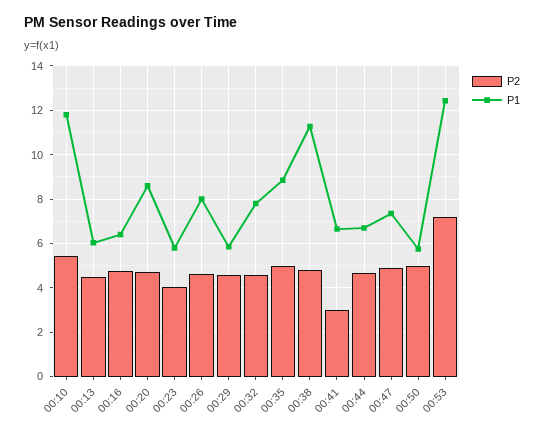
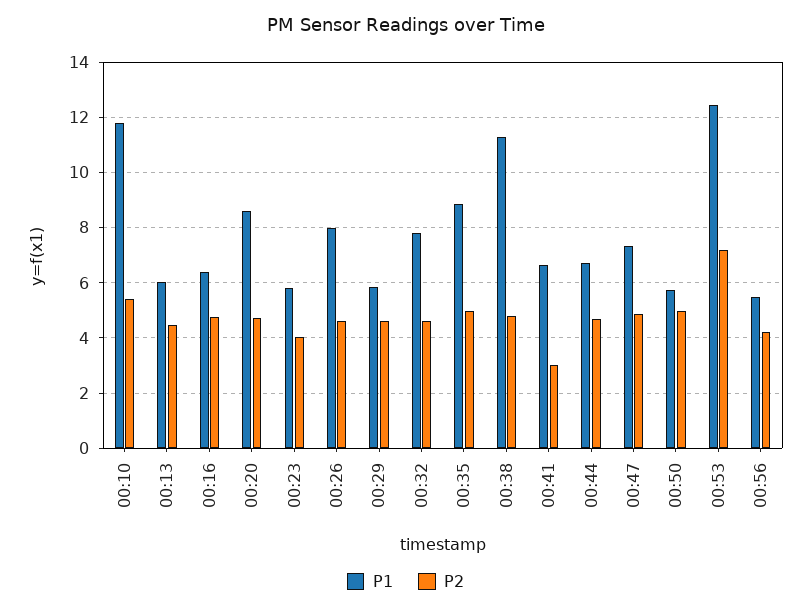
P1, 00:56: none -> 5.5
P2, 00:56: none -> 4.25

